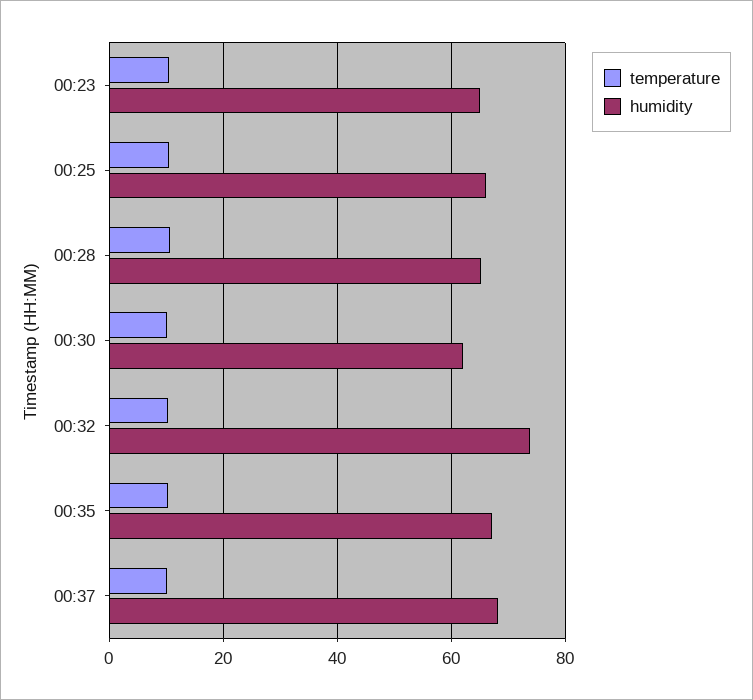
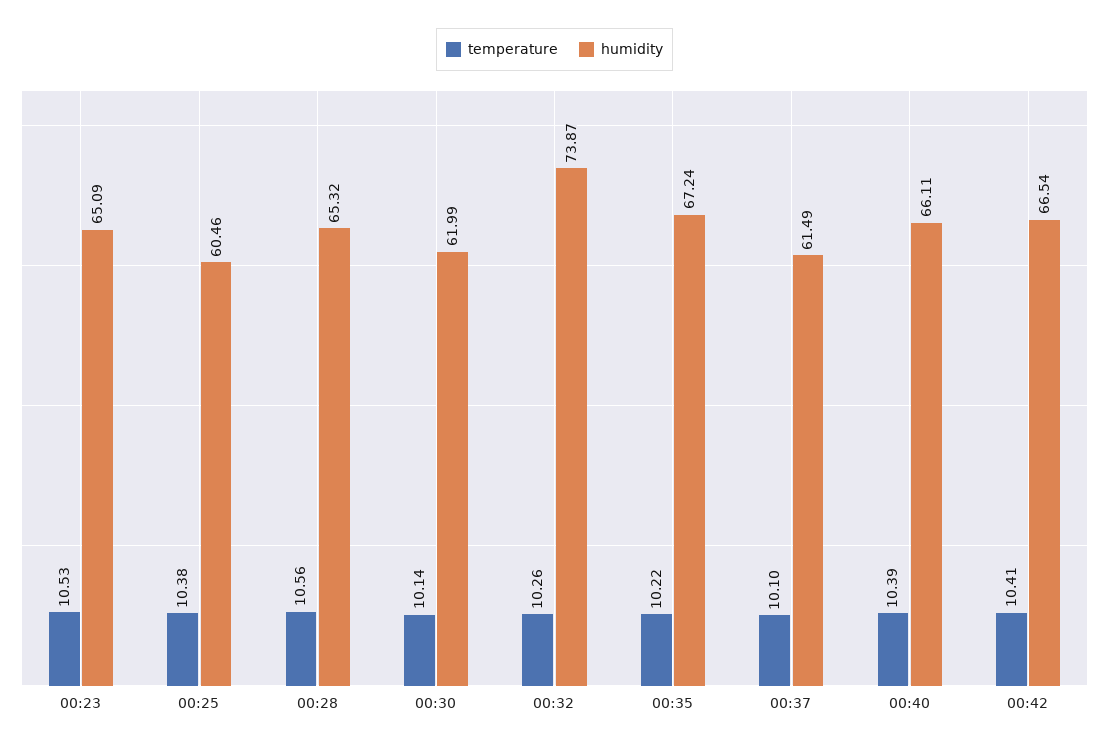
humidity, 00:25: 66 -> 60.46
humidity, 00:37: 68 -> 61.49
temperature, 00:40: none -> 10.39
humidity, 00:40: none -> 66.11
temperature, 00:42: none -> 10.41
humidity, 00:42: none -> 66.54

